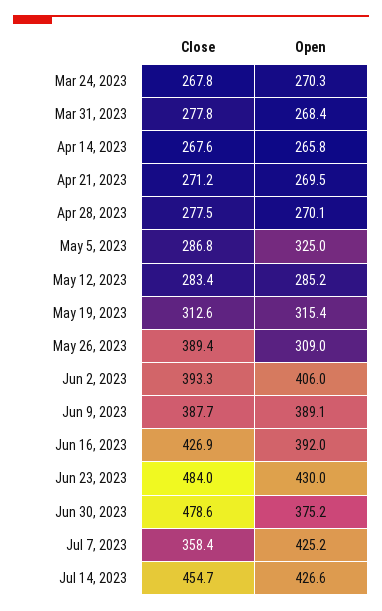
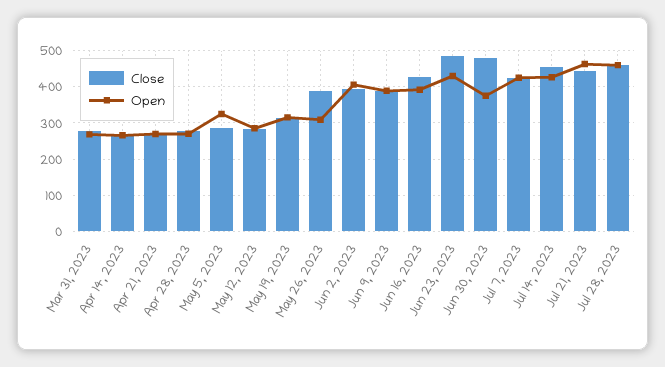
Close, Mar 24, 2023: 267.8 -> none
Open, Mar 24, 2023: 270.3 -> none
Close, Jul 7, 2023: 358.4 -> 420
Close, Jul 21, 2023: none -> 440
Open, Jul 21, 2023: none -> 460
Close, Jul 28, 2023: none -> 460
Open, Jul 28, 2023: none -> 460

